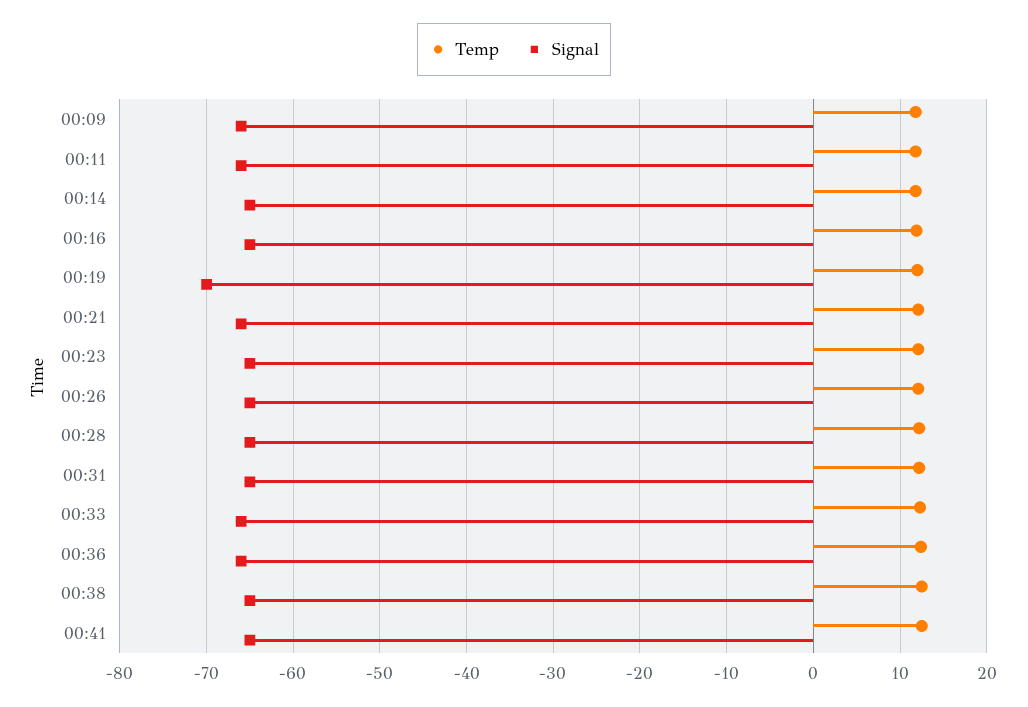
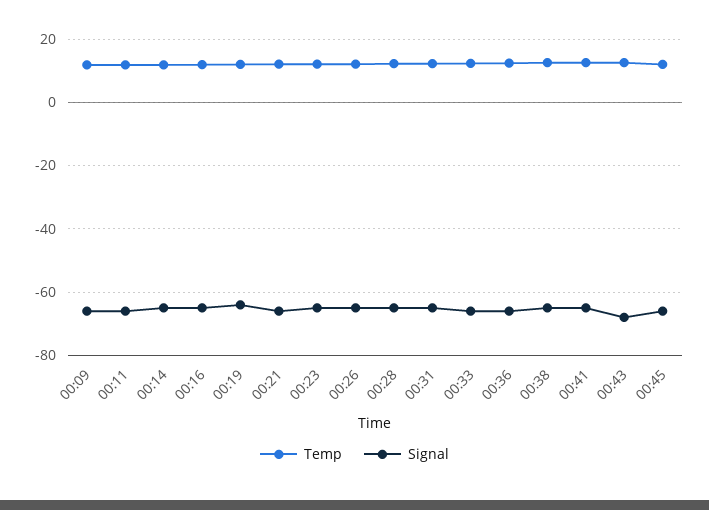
Signal, 00:19: -70 -> -64
Temp, 00:43: none -> 12
Signal, 00:43: none -> -68
Temp, 00:45: none -> 12
Signal, 00:45: none -> -66

